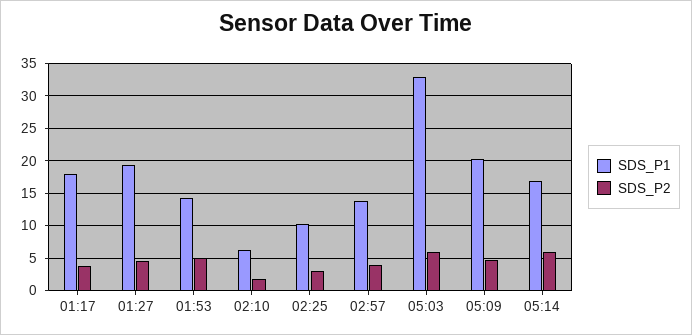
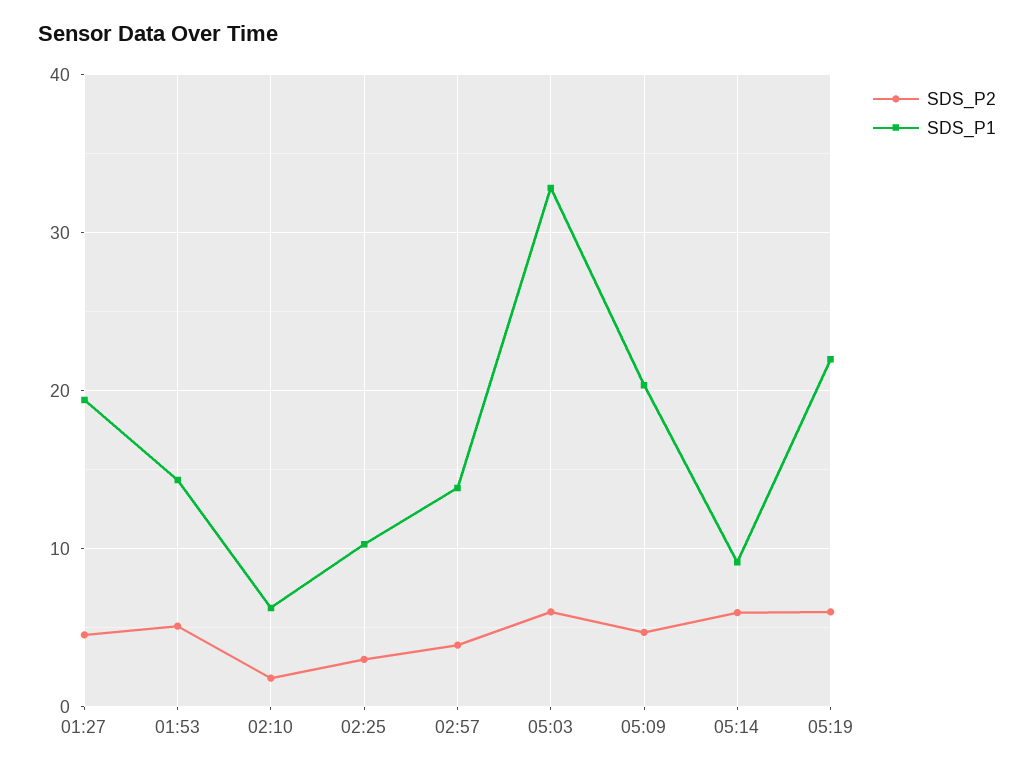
SDS_P1, 01:17: 18 -> none
SDS_P2, 01:17: 4 -> none
SDS_P1, 05:14: 17 -> 9
SDS_P2, 05:19: none -> 6
SDS_P1, 05:19: none -> 22

